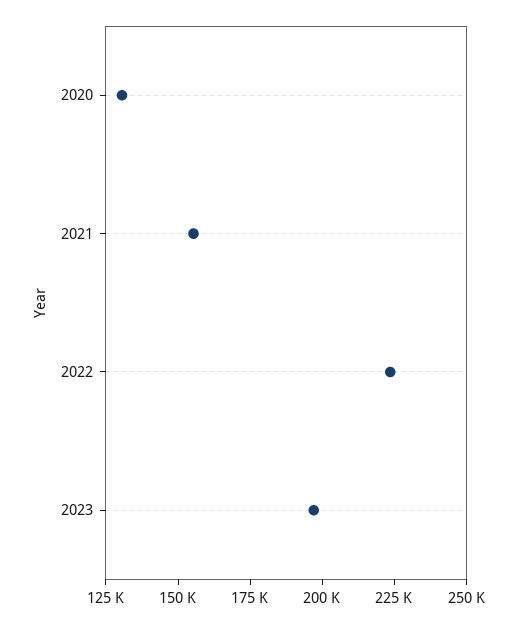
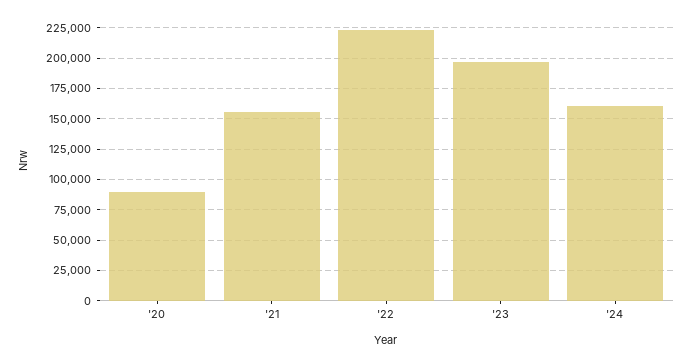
2020: 130000 -> 90000
'24: none -> 160000

